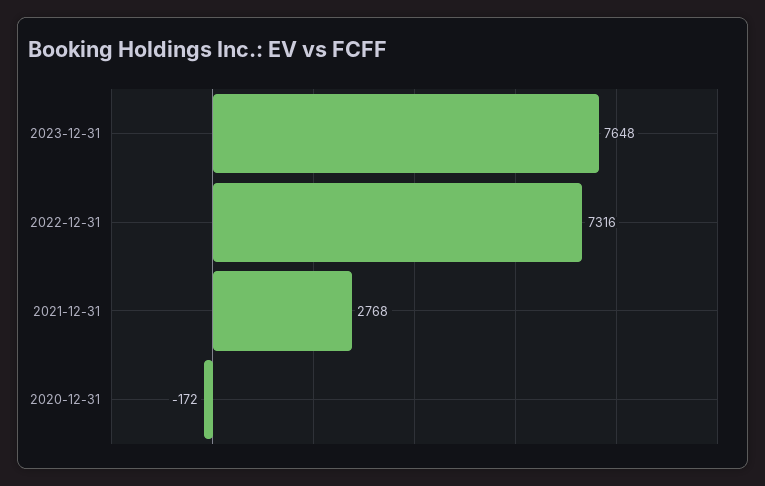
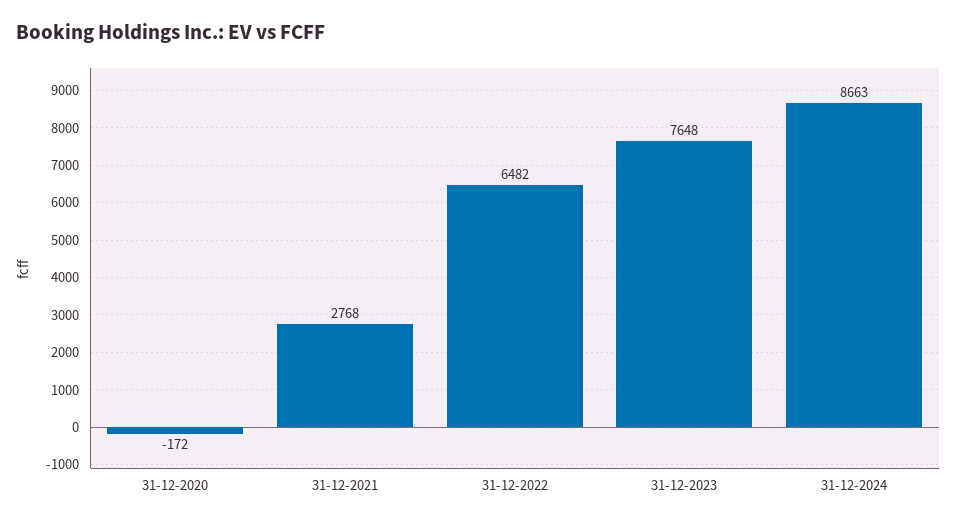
2022-12-31: 7316 -> 6482
31-12-2024: none -> 8663

